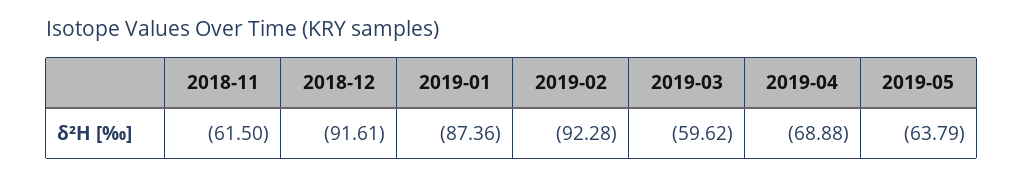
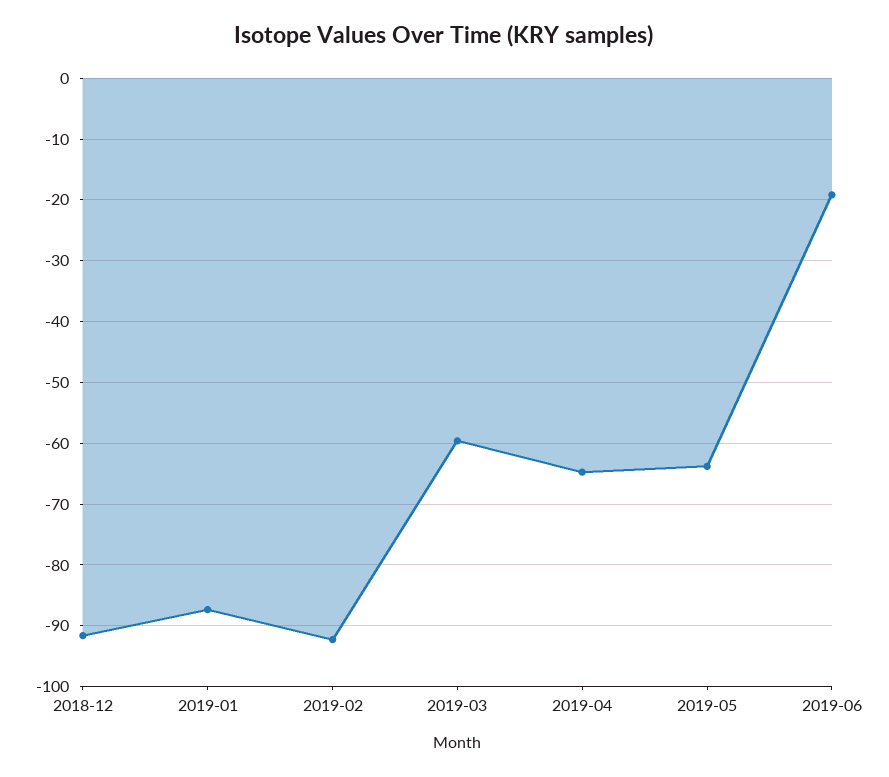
2018-11: -61.5 -> none
2019-04: -68.88 -> -65
2019-06: none -> -19

